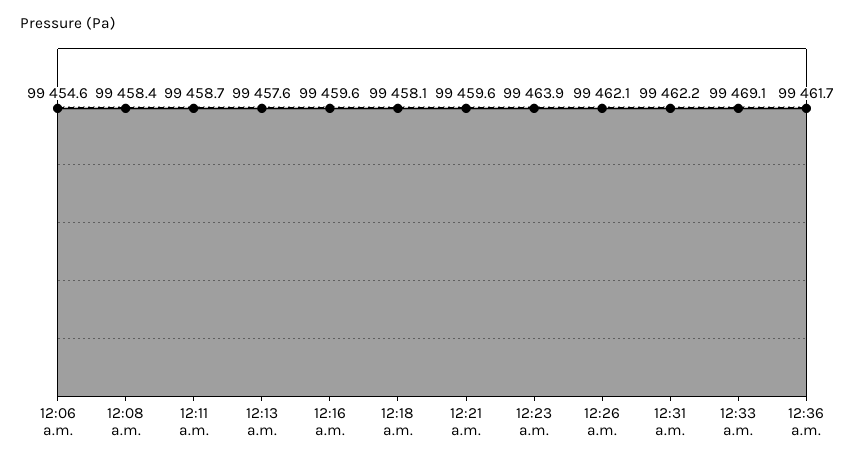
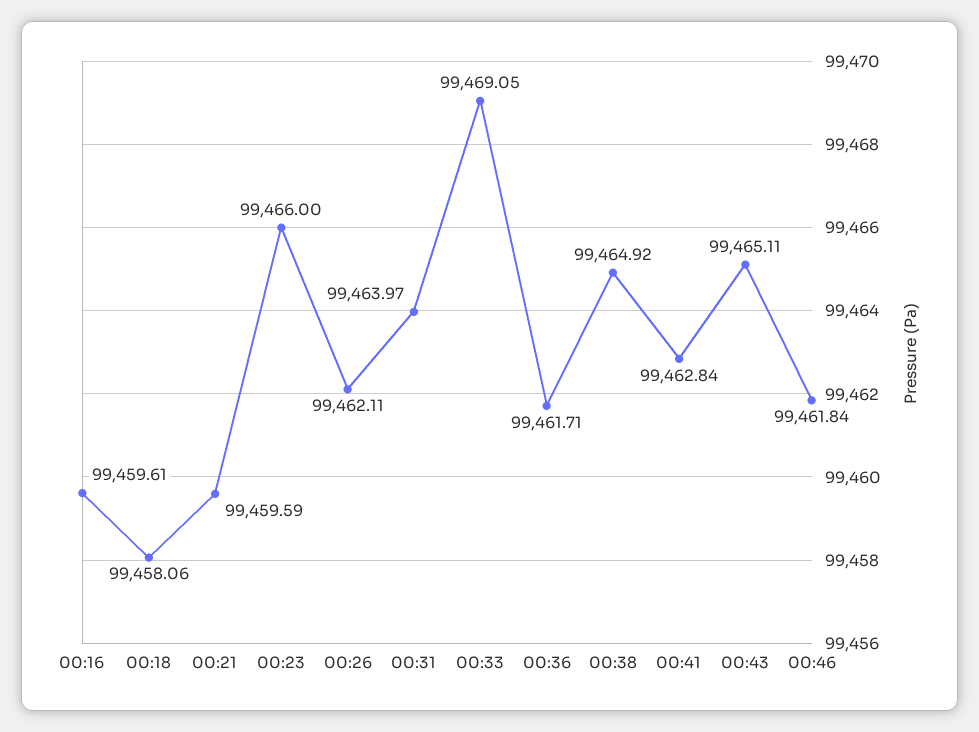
12:06 a.m.: 99454.6 -> none
12:08 a.m.: 99458.4 -> none
12:11 a.m.: 99458.7 -> none
12:13 a.m.: 99457.6 -> none
12:23 a.m.: 99463.9 -> 99466
12:31 a.m.: 99462.2 -> 99463.97
00:38: none -> 99464.92
00:41: none -> 99462.84
00:43: none -> 99465.11
00:46: none -> 99461.84

